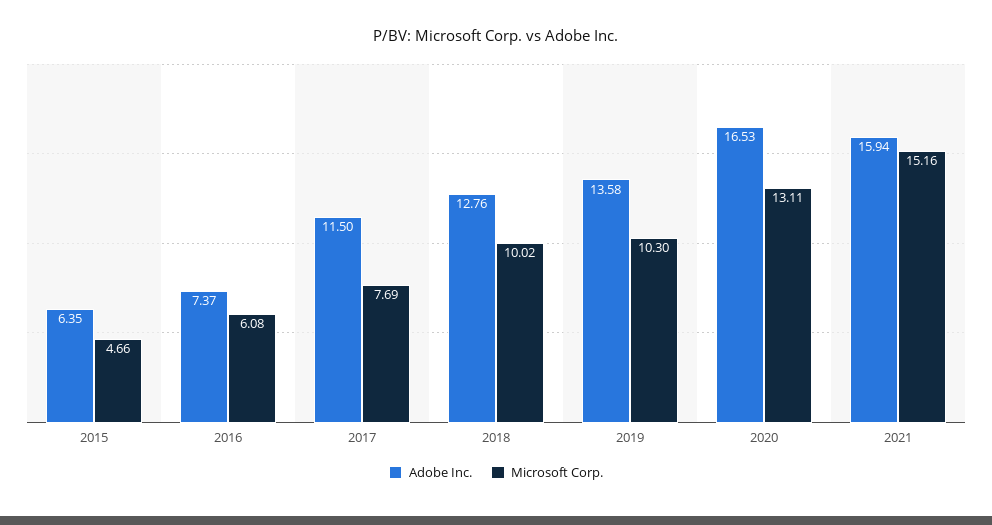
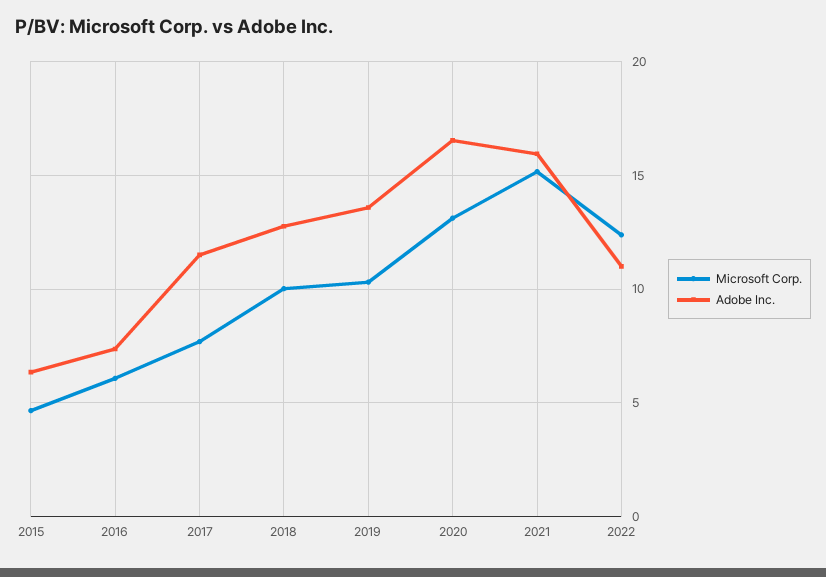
Microsoft Corp., 2022: none -> 12.5
Adobe Inc., 2022: none -> 11

